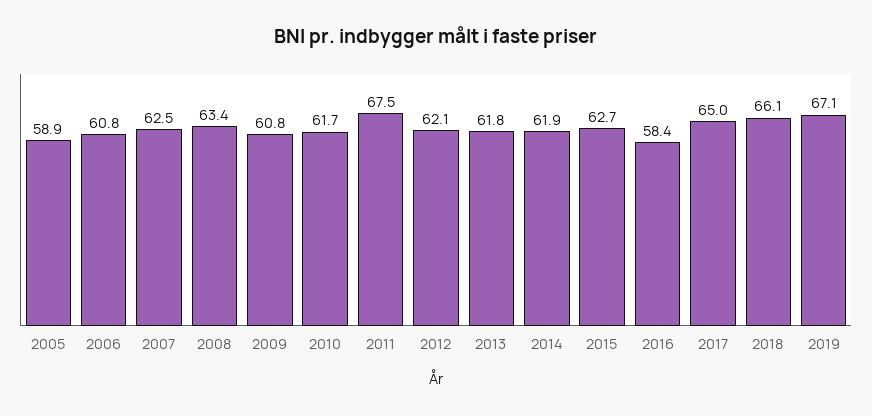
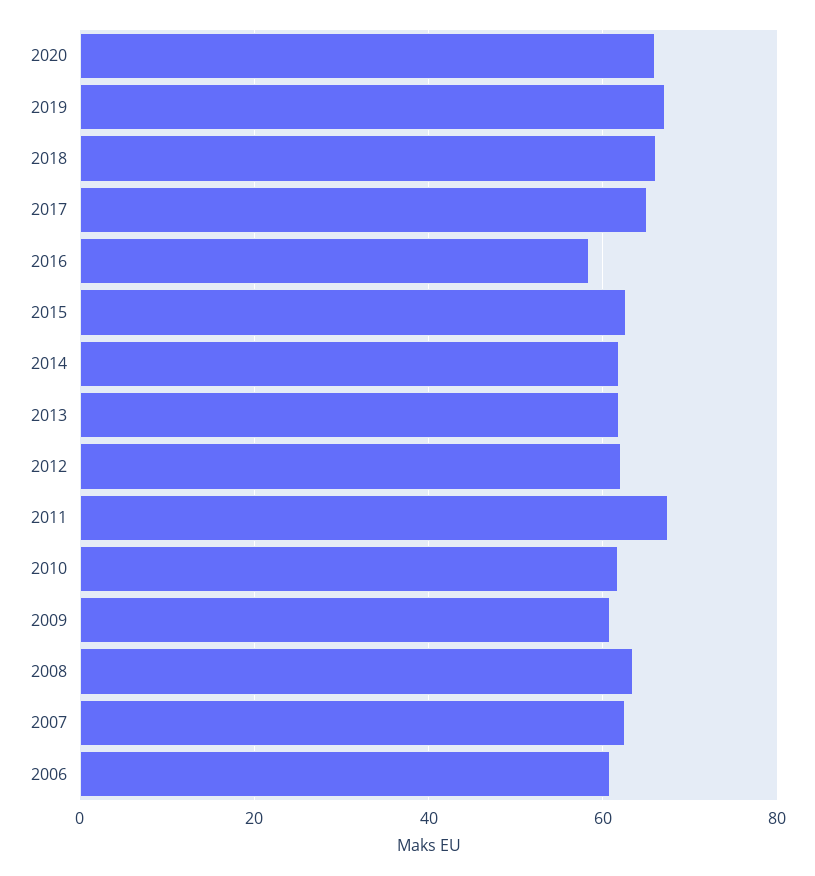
2005: 58.9 -> none
2020: none -> 66

